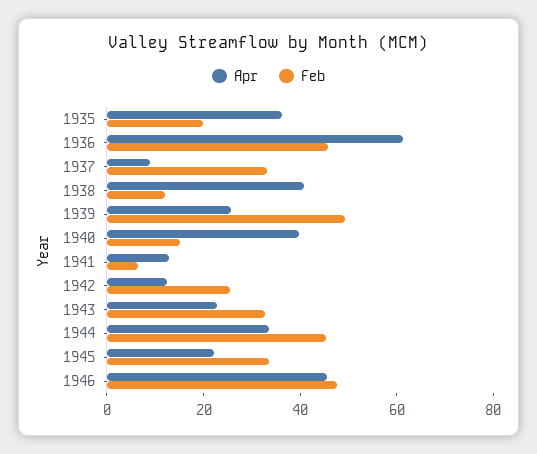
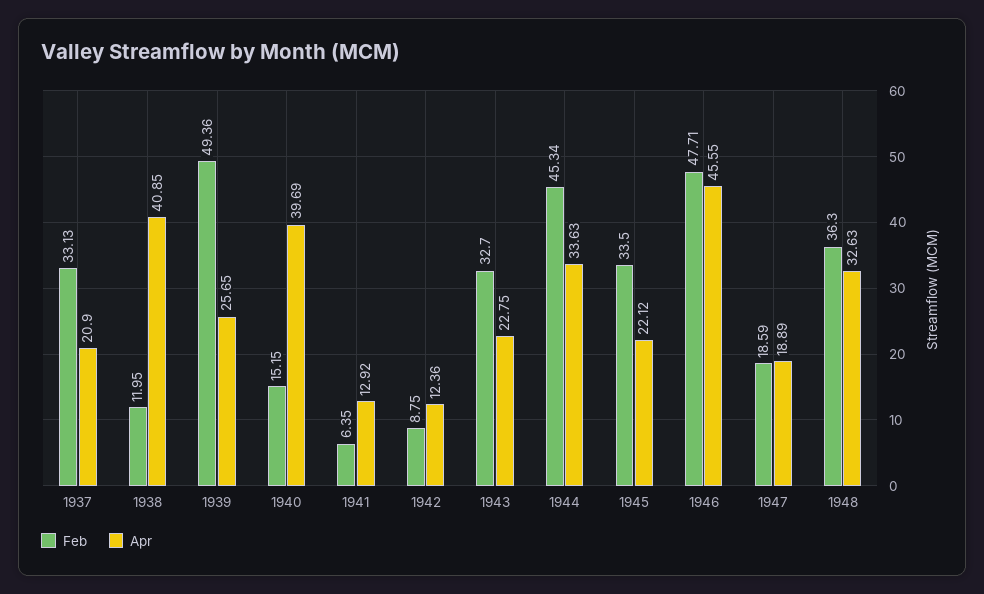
Apr, 1935: 35 -> none
Feb, 1935: 20 -> none
Apr, 1936: 60 -> none
Feb, 1936: 45 -> none
Apr, 1937: 10 -> 20.9
Feb, 1942: 25 -> 8.75
Feb, 1947: none -> 18.59
Apr, 1947: none -> 18.89
Feb, 1948: none -> 36.3
Apr, 1948: none -> 32.63

